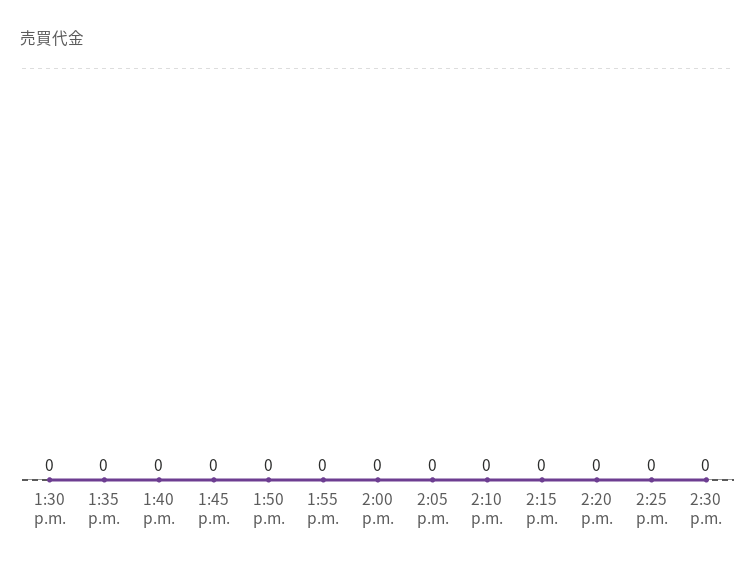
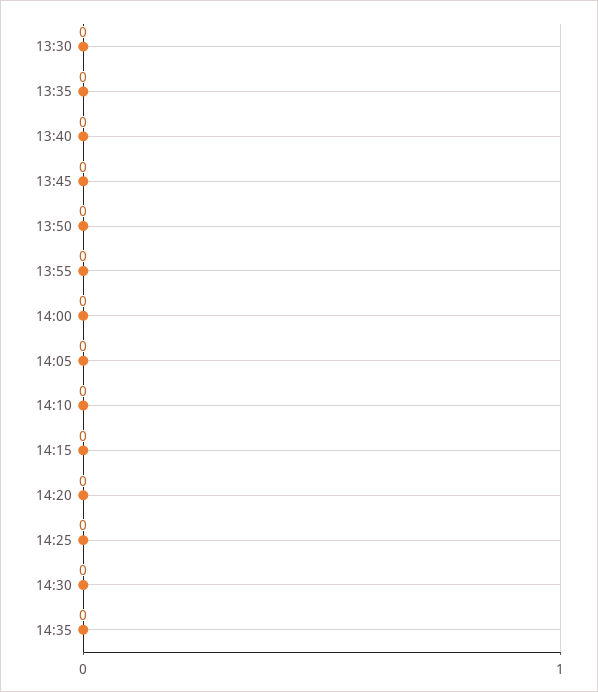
14:35: none -> 0

